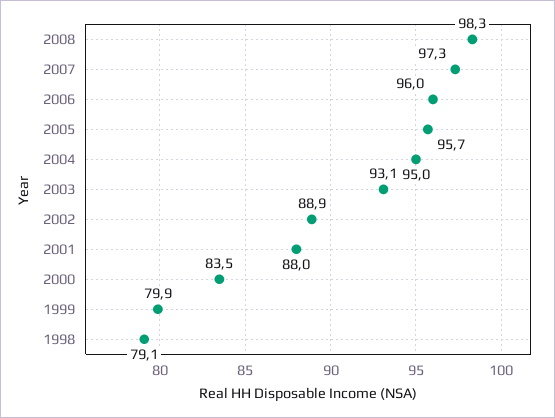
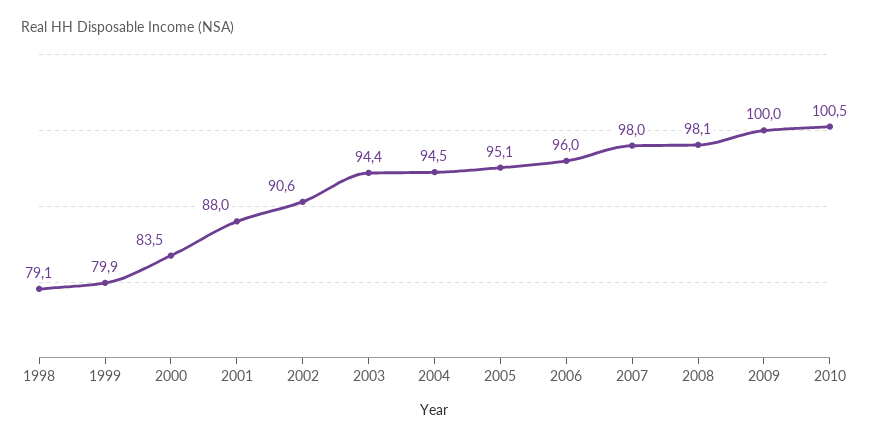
2008: 98.3 -> 98.1
2007: 97.3 -> 98
2005: 95.7 -> 95.1
2004: 95 -> 94.5
2003: 93.1 -> 94.4
2002: 88.9 -> 90.6
2009: none -> 100
2010: none -> 100.5

